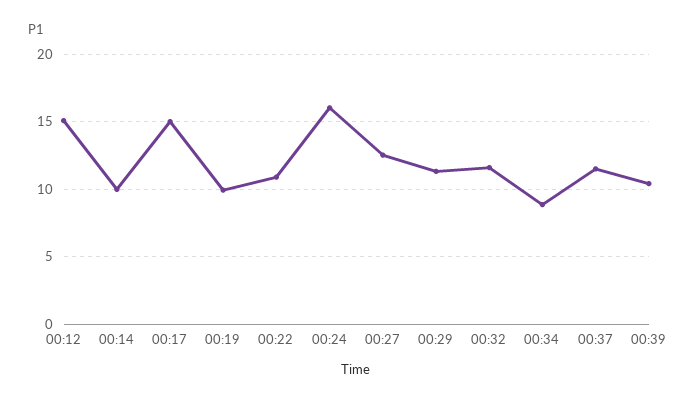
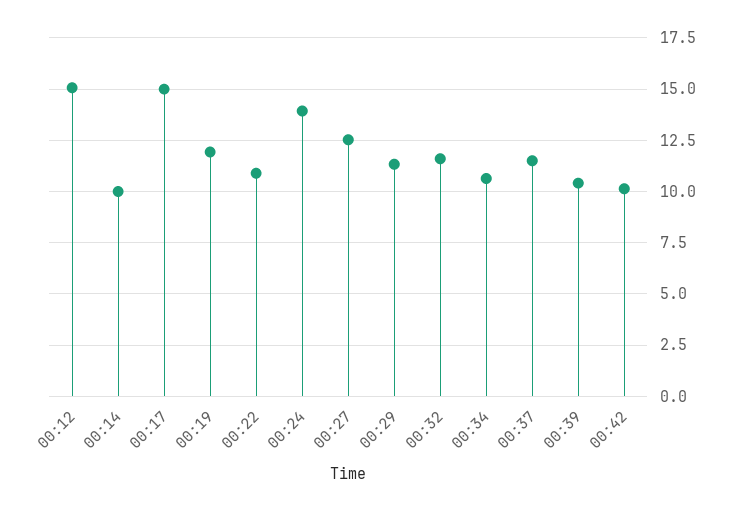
00:19: 10 -> 12
00:24: 16 -> 14
00:34: 9 -> 10.5
00:42: none -> 10

